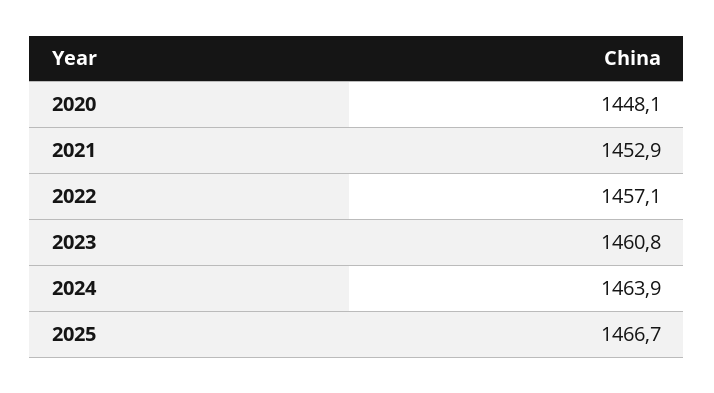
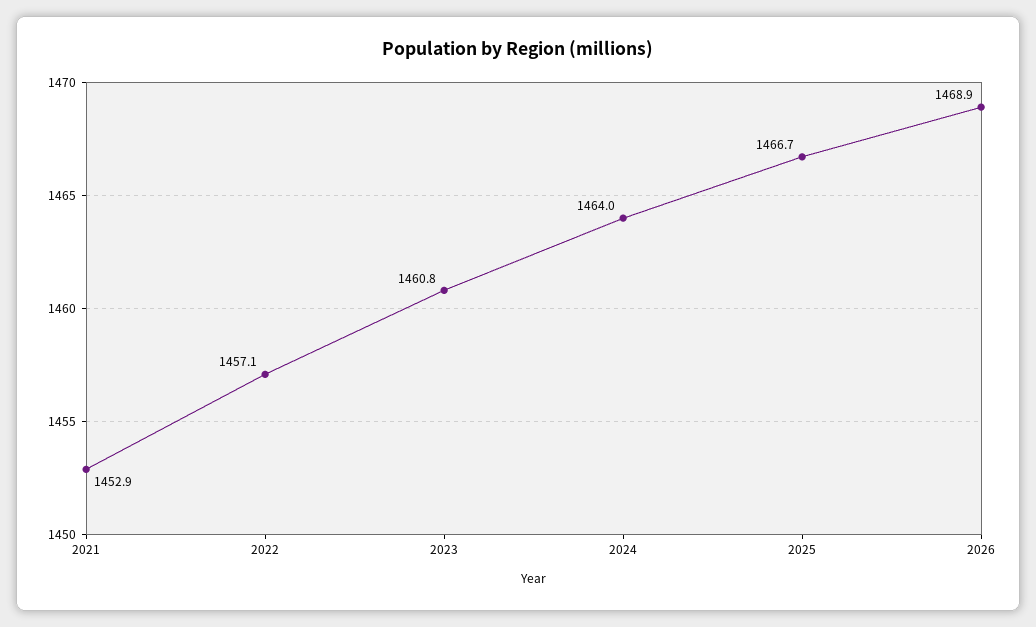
2020: 1448.1 -> none
2024: 1463.9 -> 1464
2026: none -> 1468.9

